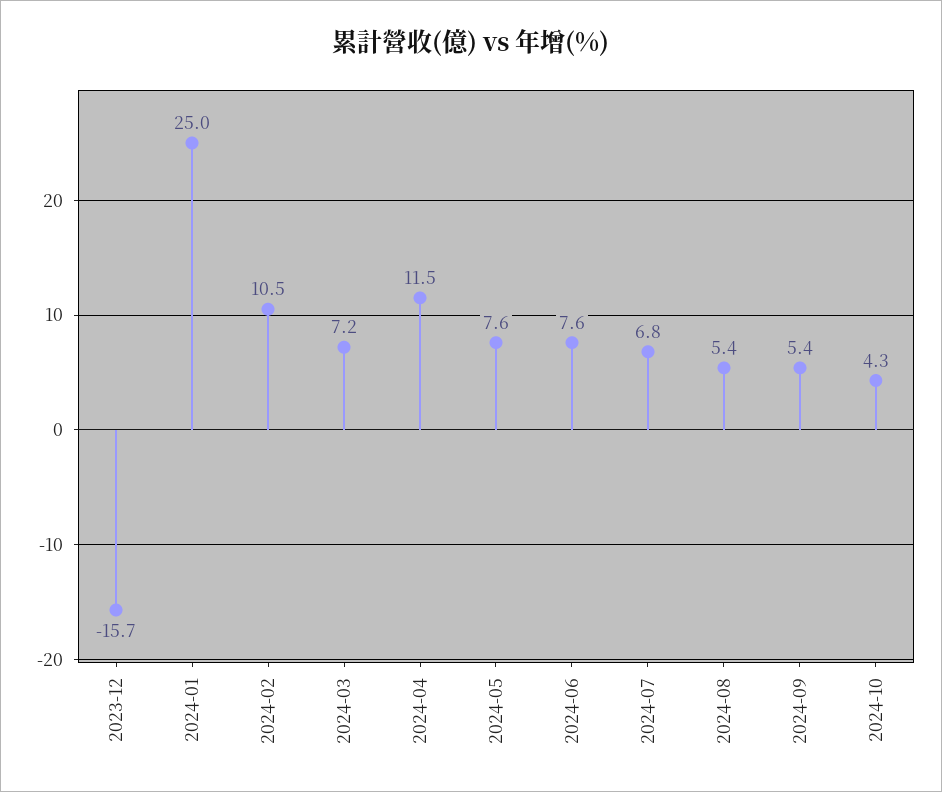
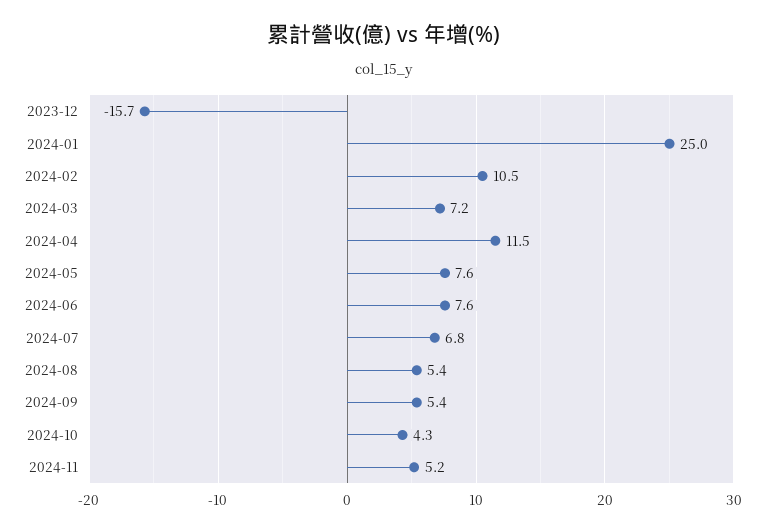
2024-11: none -> 5.2

